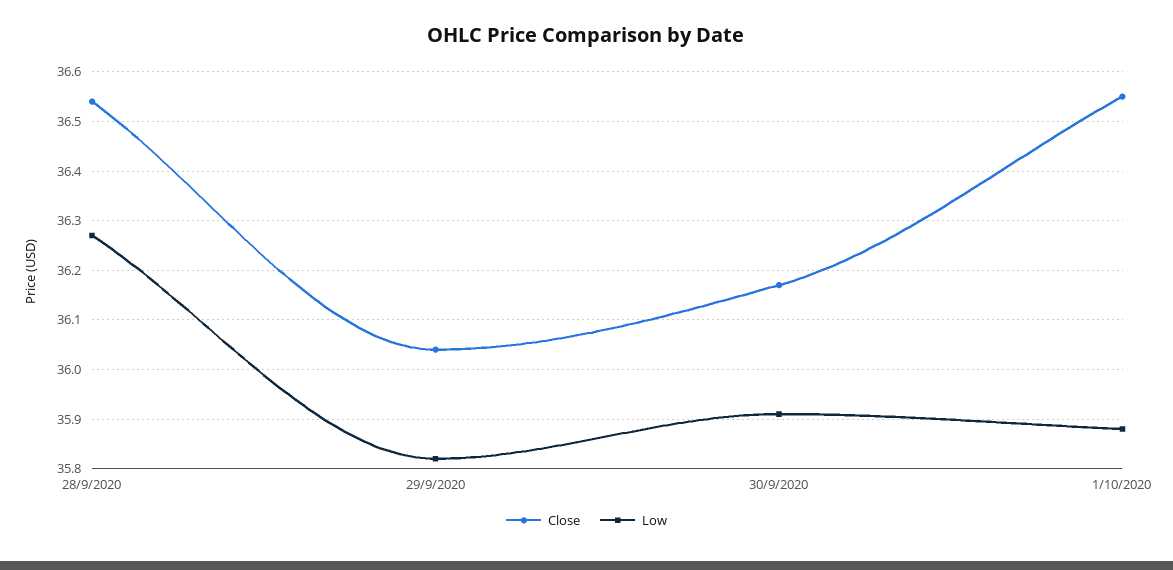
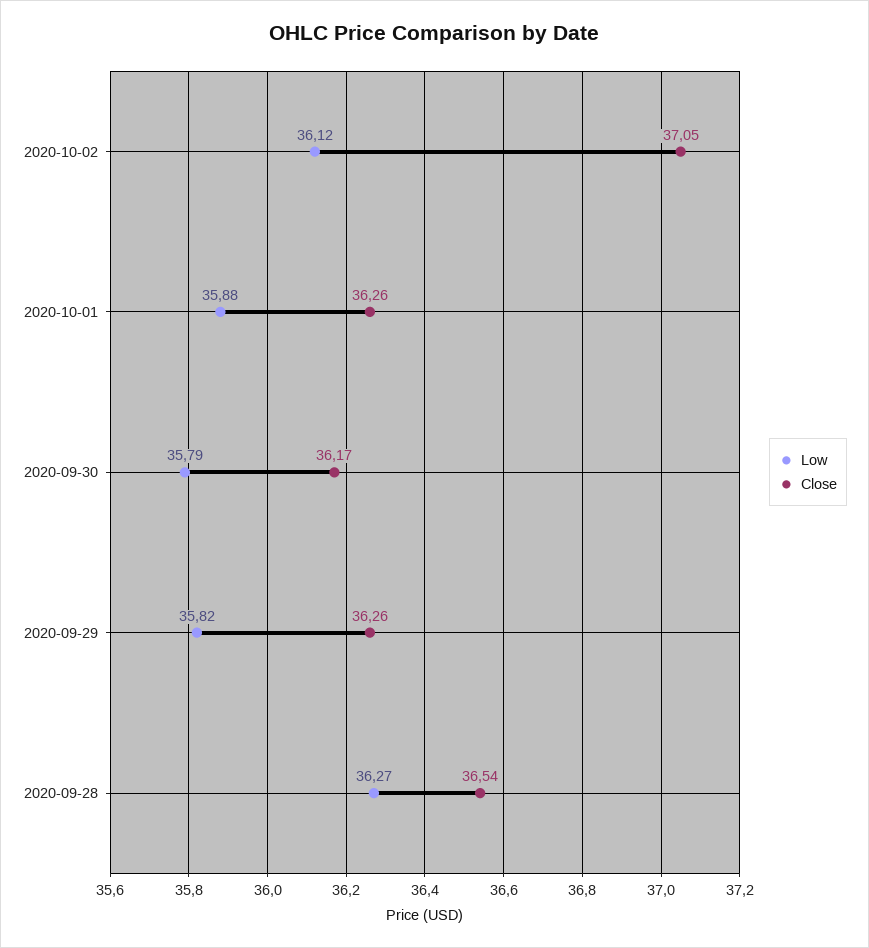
Close, 29/9/2020: 36.05 -> 36.26
Low, 30/9/2020: 35.9 -> 35.79
Close, 1/10/2020: 36.55 -> 36.26
Low, 2020-10-02: none -> 36.12
Close, 2020-10-02: none -> 37.05

